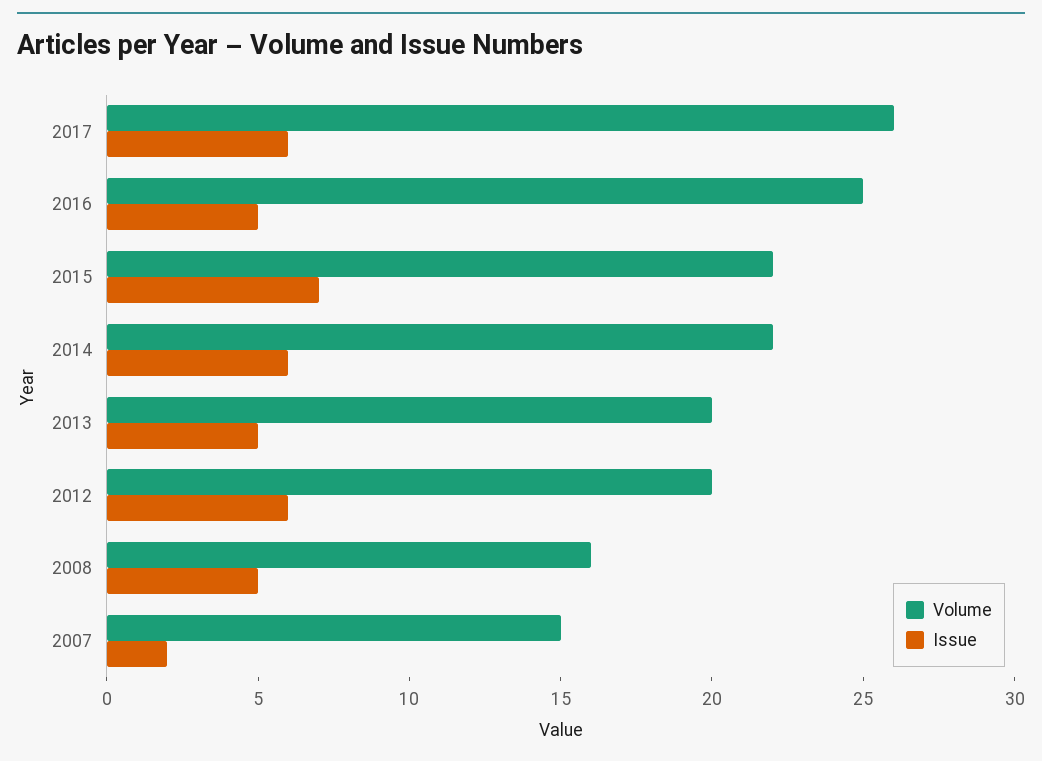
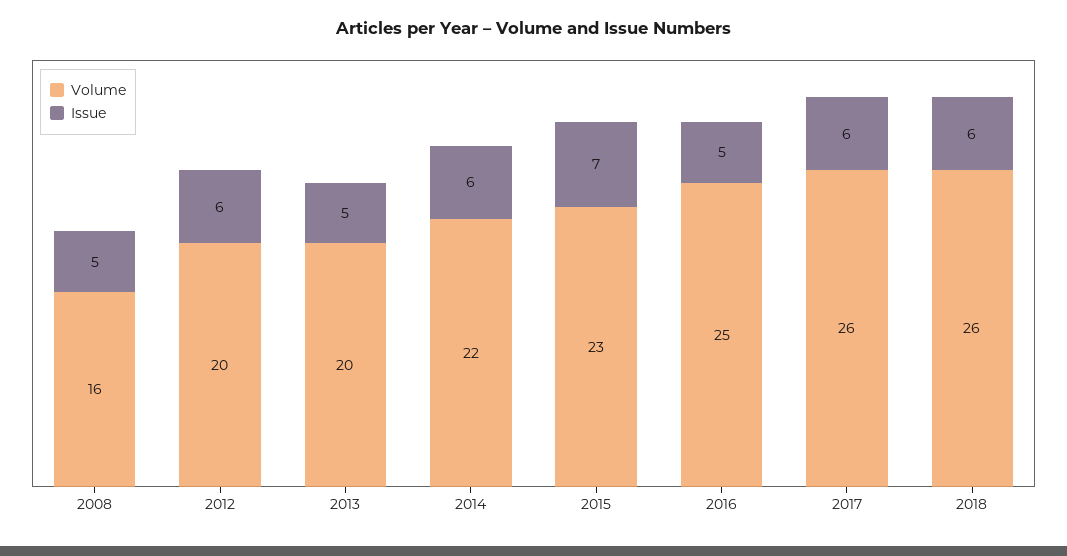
Volume, 2015: 22 -> 23
Volume, 2007: 15 -> none
Issue, 2007: 2 -> none
Volume, 2018: none -> 26
Issue, 2018: none -> 6

